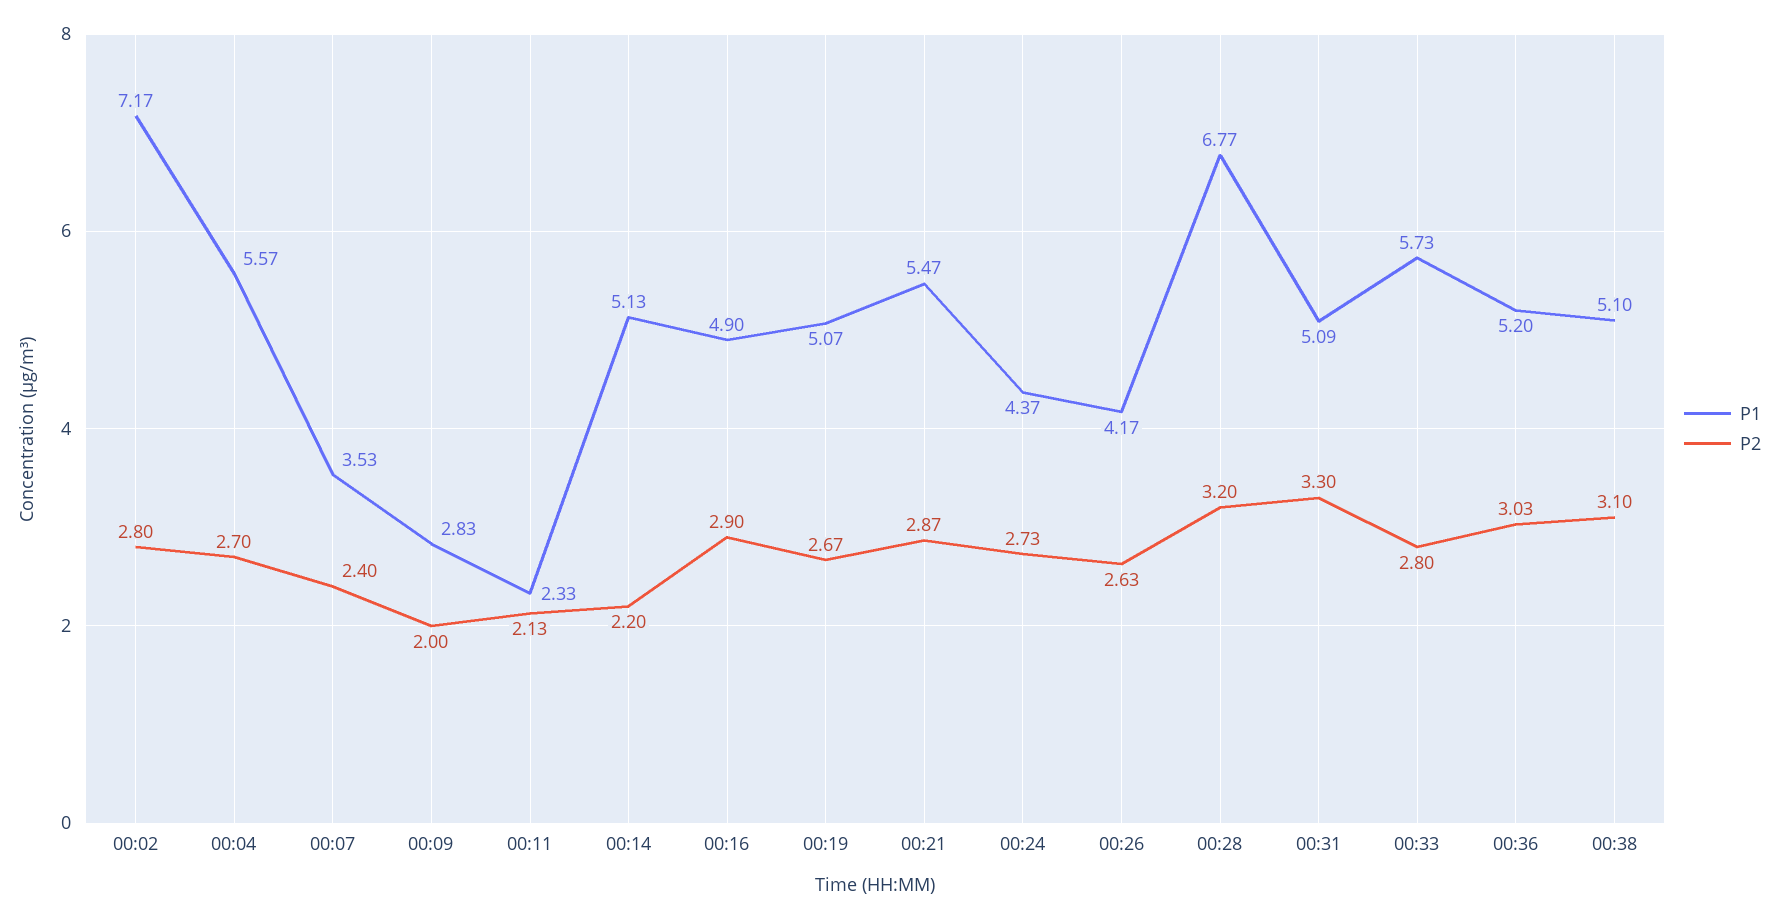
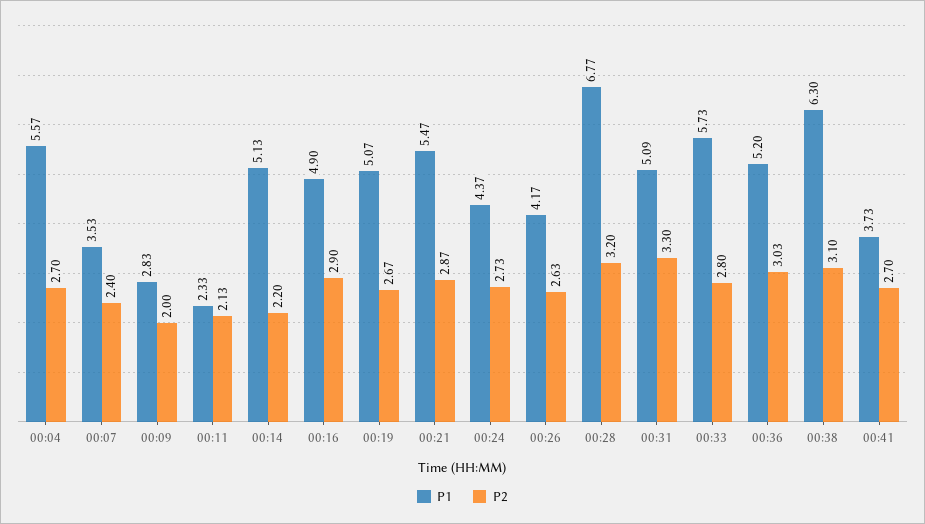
P1, 00:02: 7.17 -> none
P2, 00:02: 2.8 -> none
P1, 00:38: 5.1 -> 6.3
P1, 00:41: none -> 3.73
P2, 00:41: none -> 2.7

